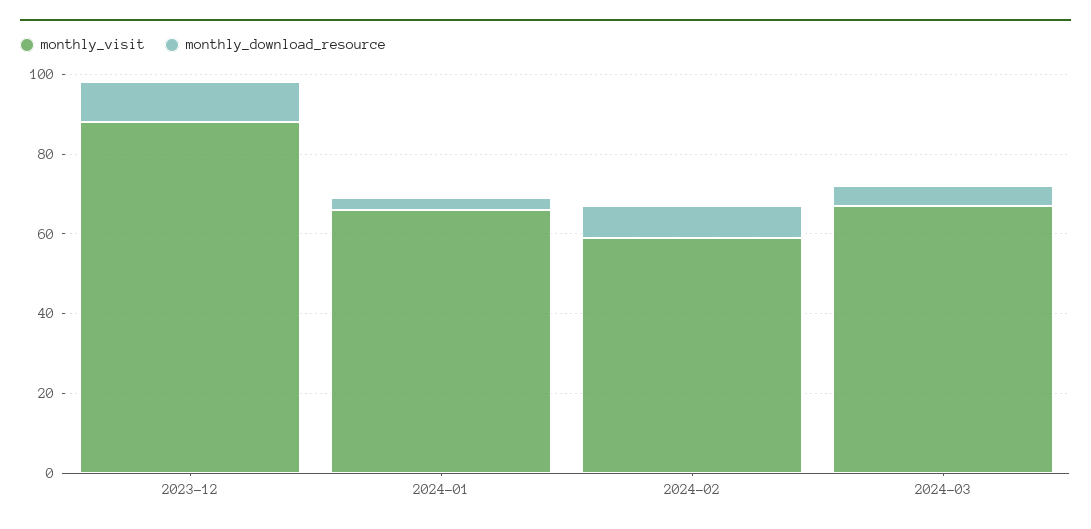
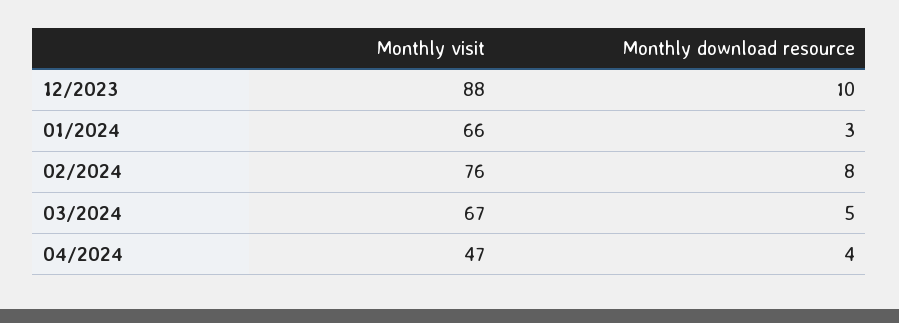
monthly_visit, 2024-02: 60 -> 76
monthly_visit, 04/2024: none -> 47
monthly_download_resource, 04/2024: none -> 4

